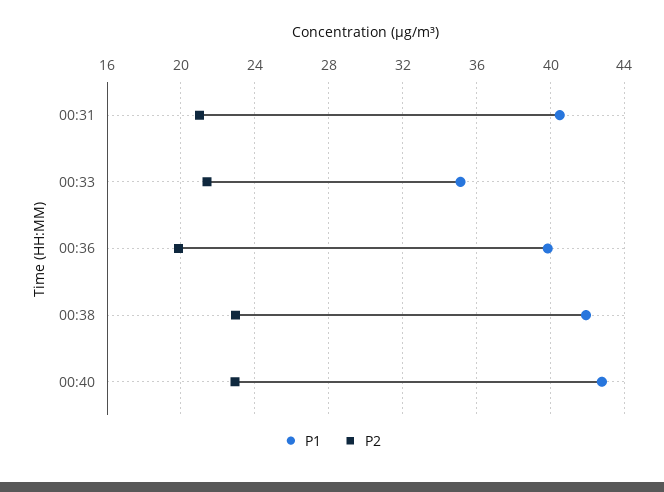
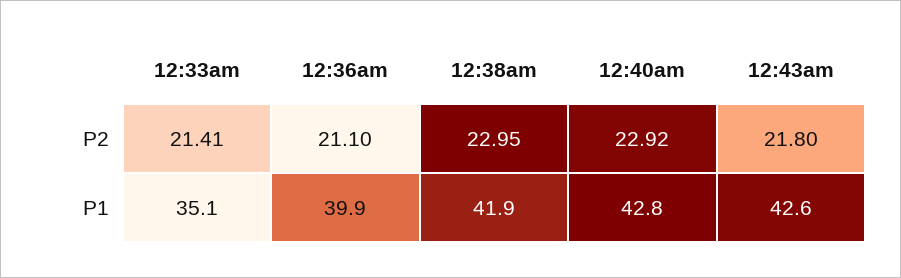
P1, 00:31: 40.5 -> none
P2, 00:31: 21 -> none
P2, 00:36: 20 -> 21.1
P2, 12:43am: none -> 21.8
P1, 12:43am: none -> 42.6

